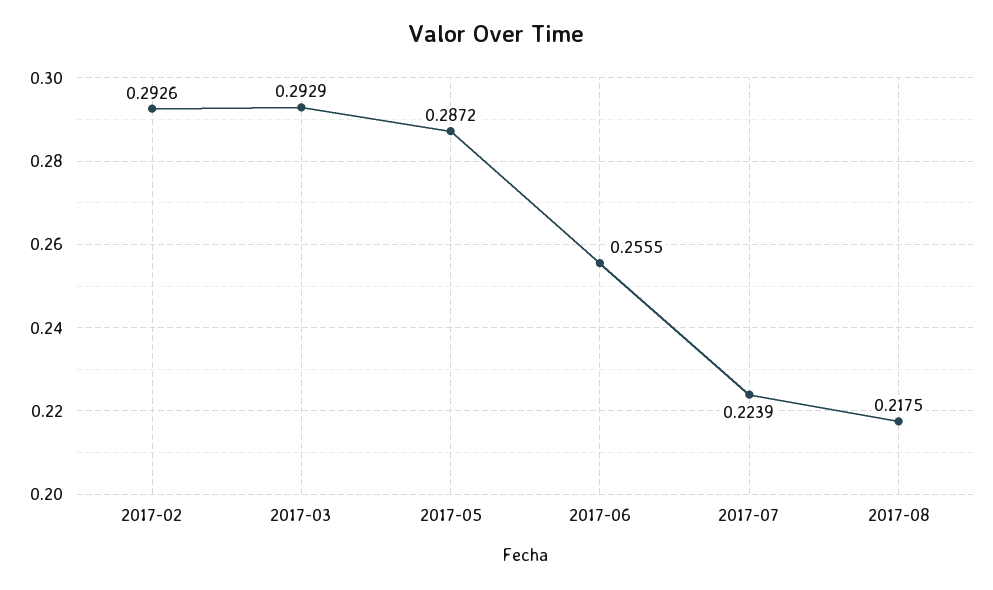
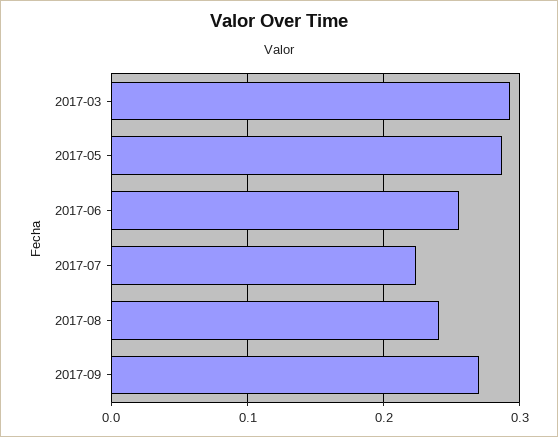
2017-02: 0.2926 -> none
2017-08: 0.2175 -> 0.24
2017-09: none -> 0.27

